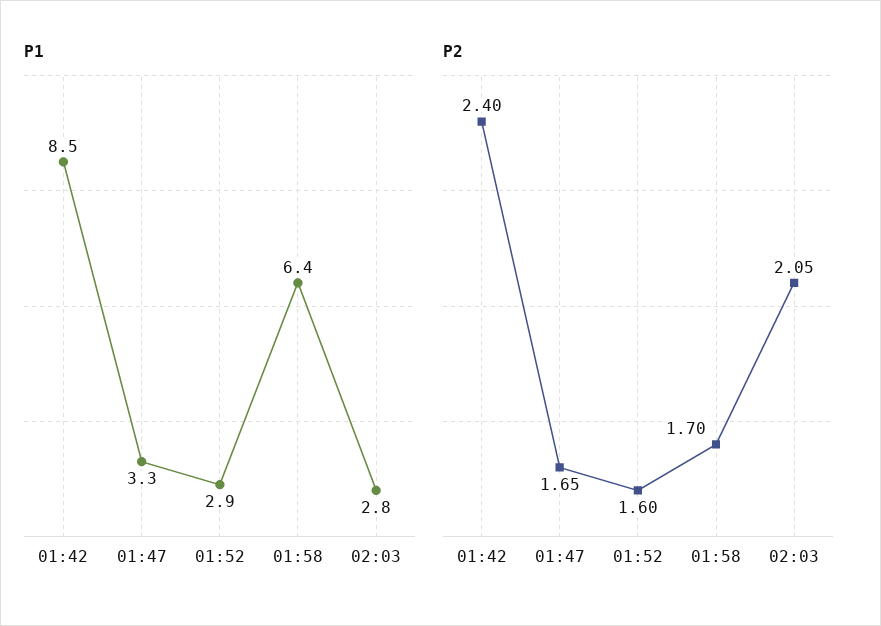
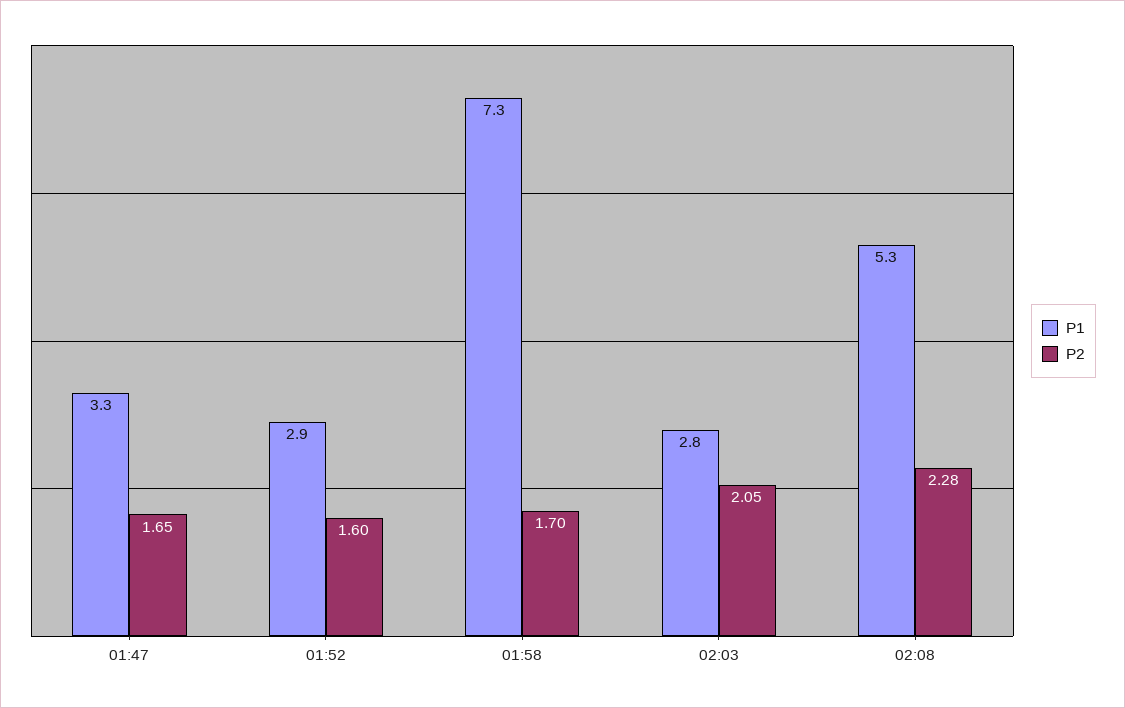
P1, 01:42: 8.5 -> none
P1, 01:58: 6.4 -> 7.3
P2, 01:42: 2.4 -> none
P1, 02:08: none -> 5.3
P2, 02:08: none -> 2.28

